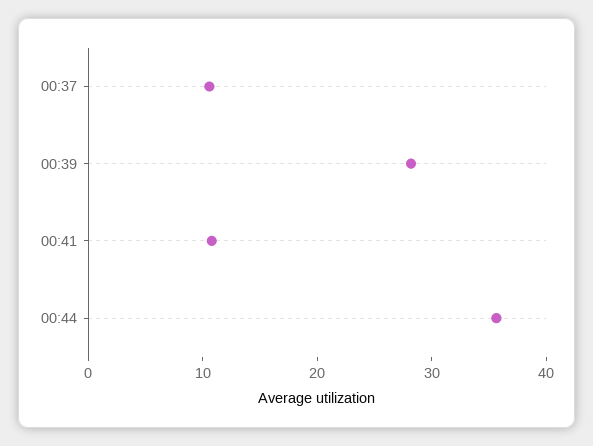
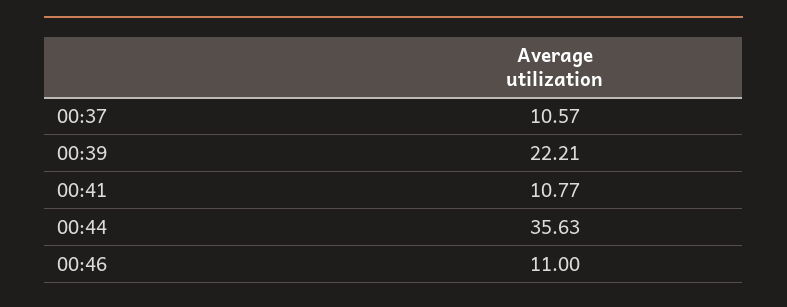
00:39: 28 -> 22.21
00:46: none -> 11

